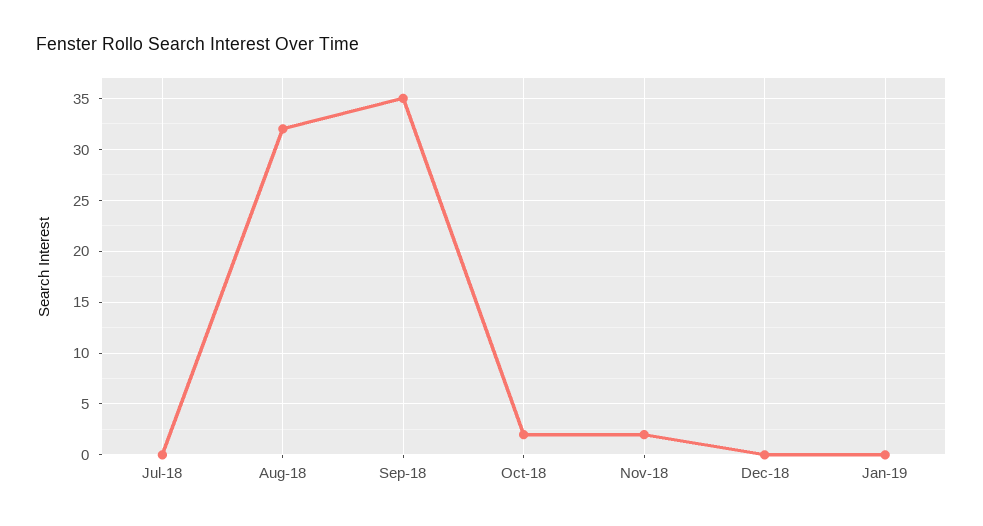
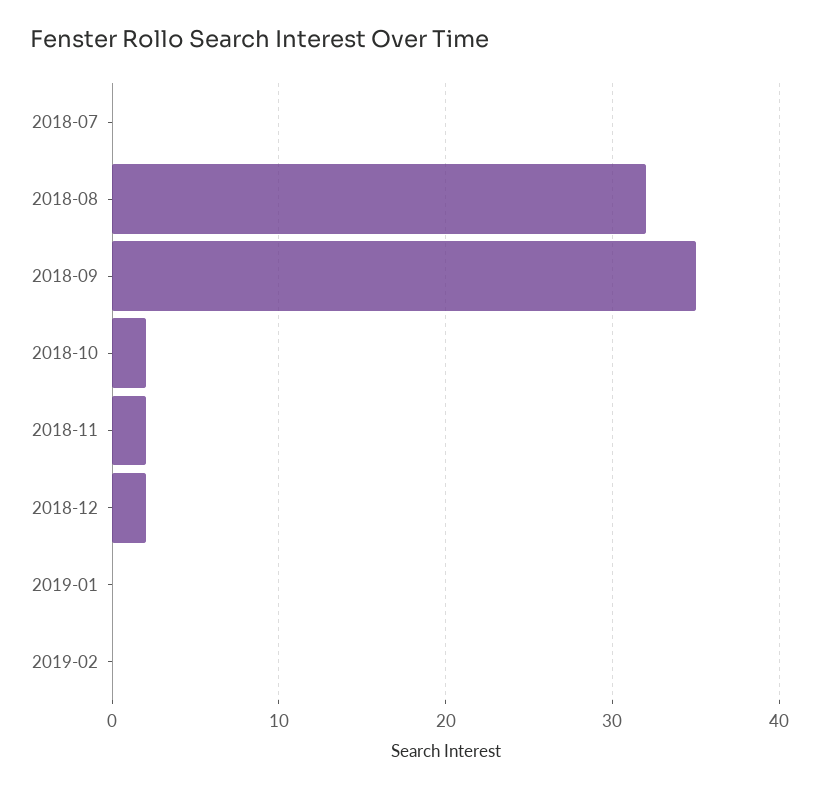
Dec-18: 0 -> 2
2019-02: none -> 0

